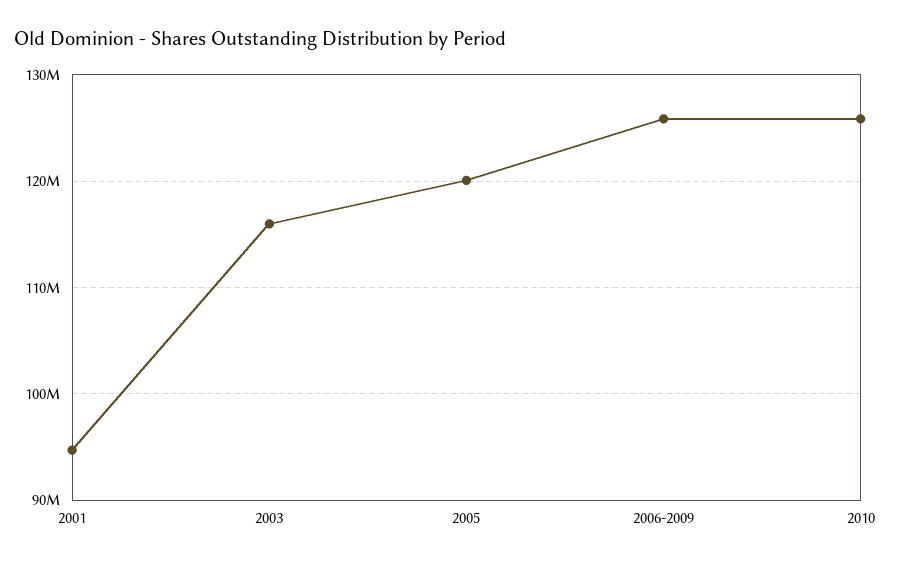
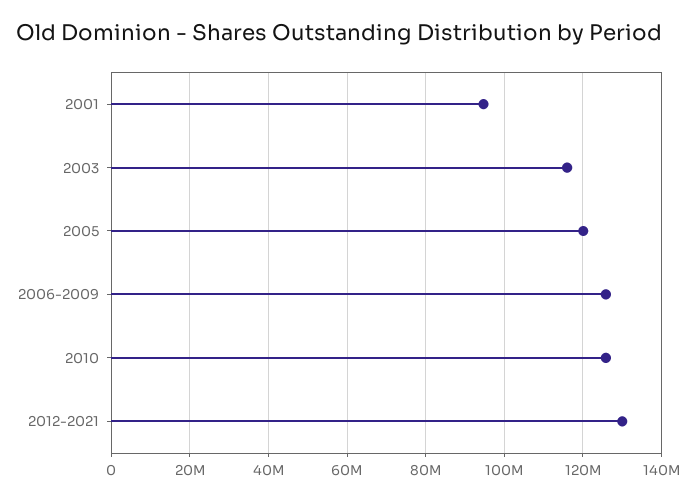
2012-2021: none -> 130000000

